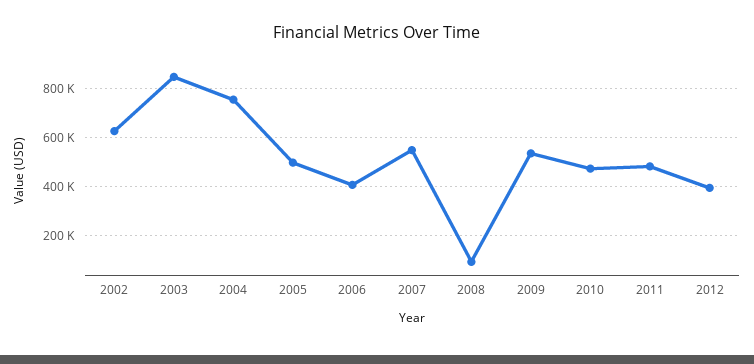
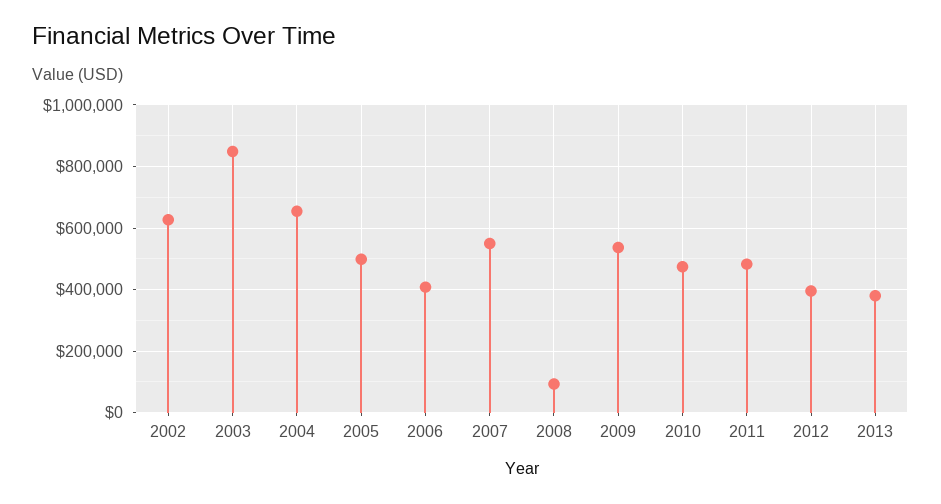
2004: 750000 -> 660000
2013: none -> 380000

